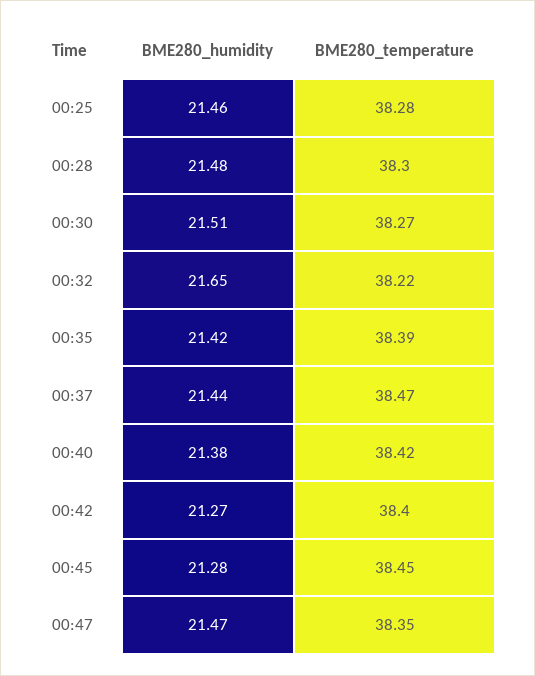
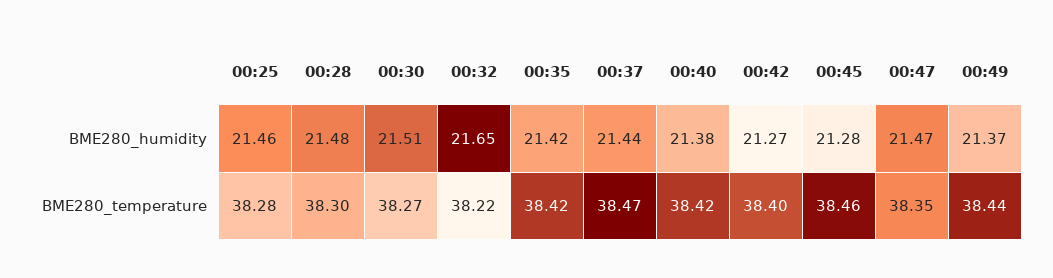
BME280_temperature, 00:35: 38.39 -> 38.42
BME280_temperature, 00:45: 38.45 -> 38.46
BME280_humidity, 00:49: none -> 21.37
BME280_temperature, 00:49: none -> 38.44

